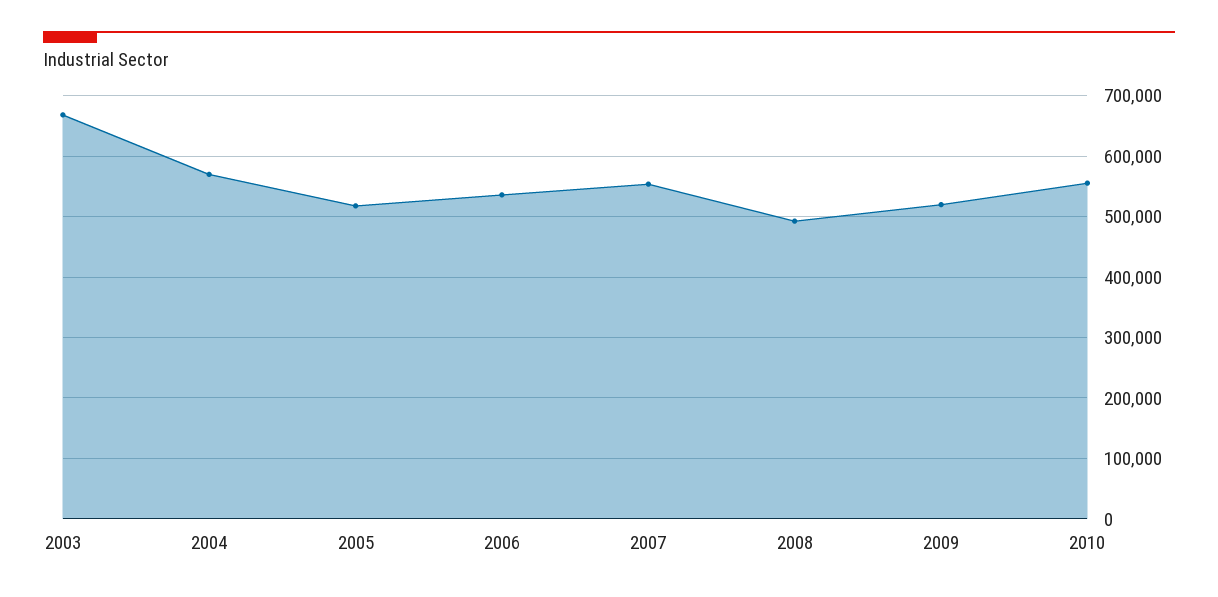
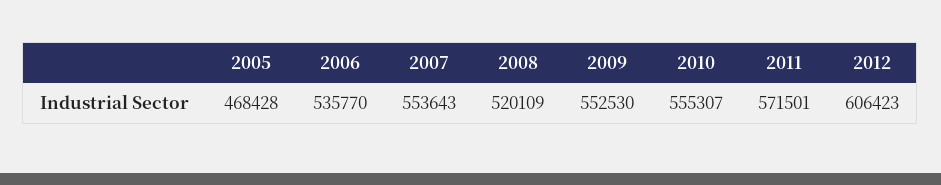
2003: 670000 -> none
2004: 570000 -> none
2005: 520000 -> 468428
2008: 490000 -> 520109
2009: 520000 -> 552530
2011: none -> 571501
2012: none -> 606423

